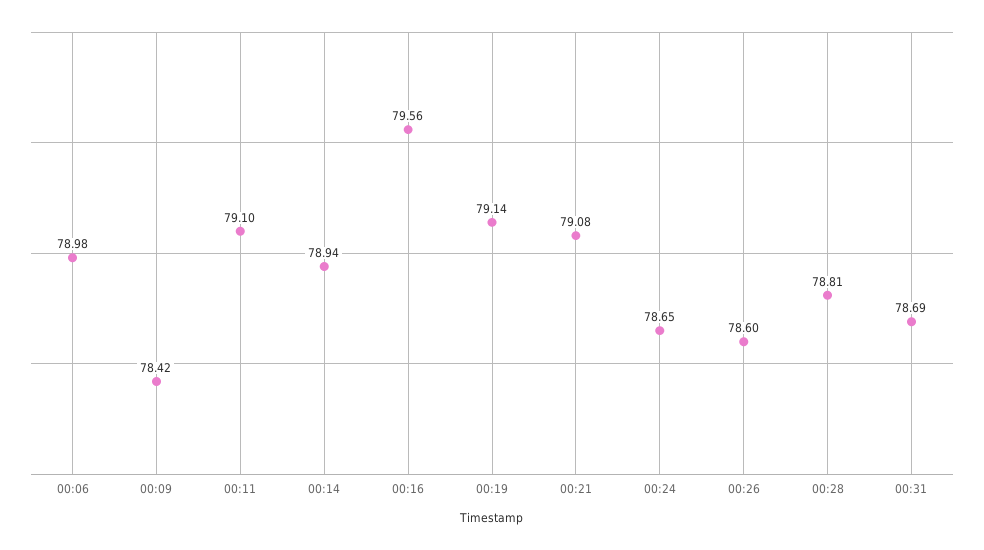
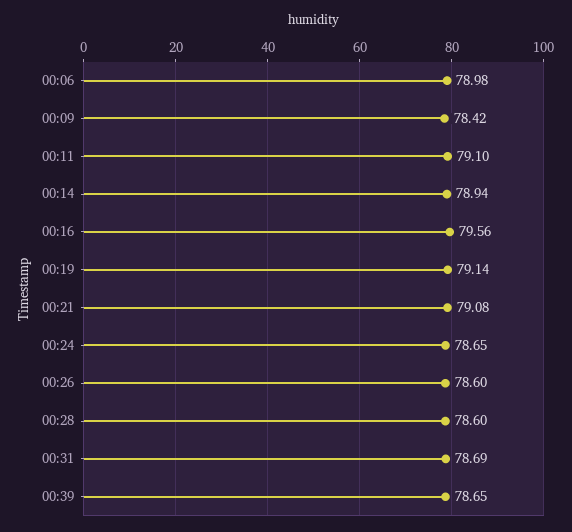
00:28: 78.81 -> 78.6
00:39: none -> 78.65

